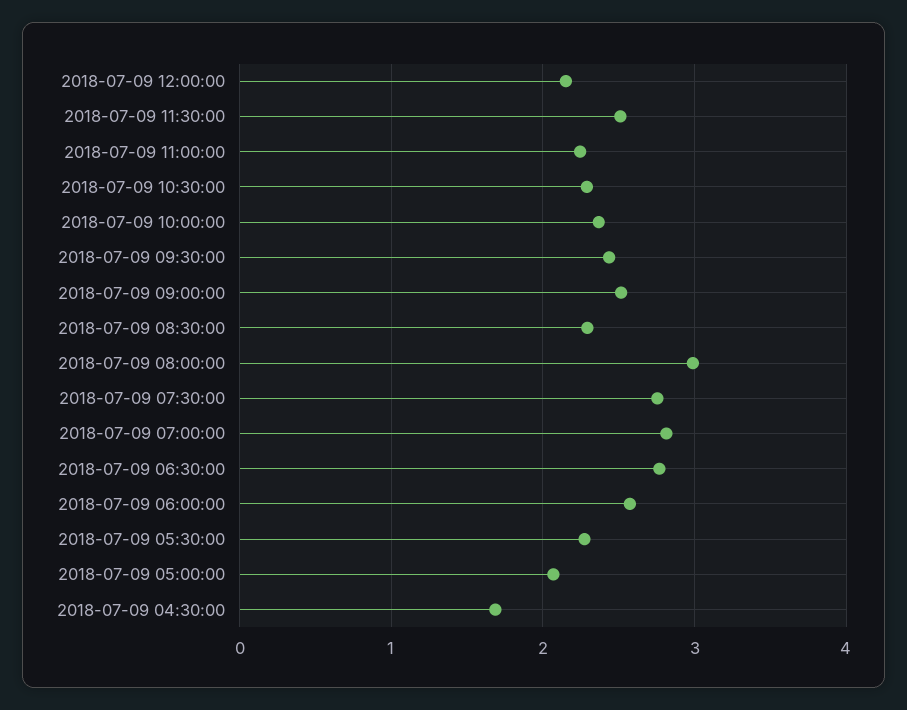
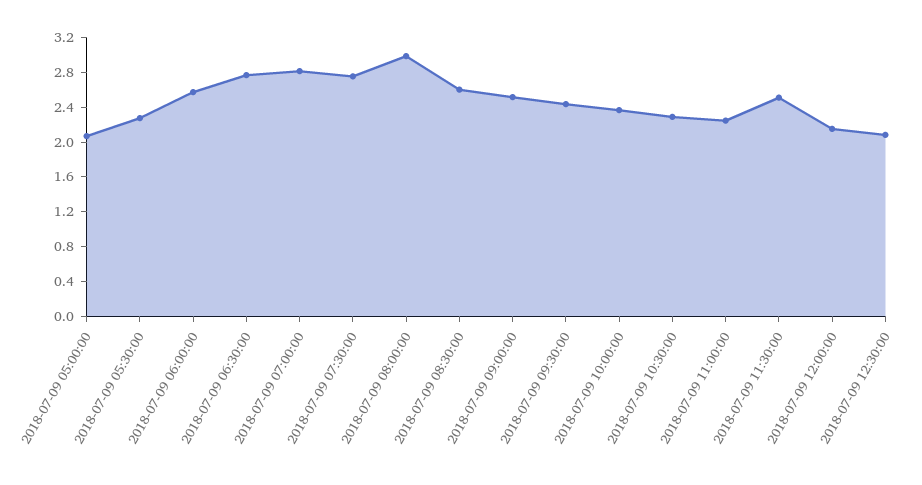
2018-07-09 08:30:00: 2.3 -> 2.6
2018-07-09 04:30:00: 1.7 -> none
2018-07-09 12:30:00: none -> 2.1

